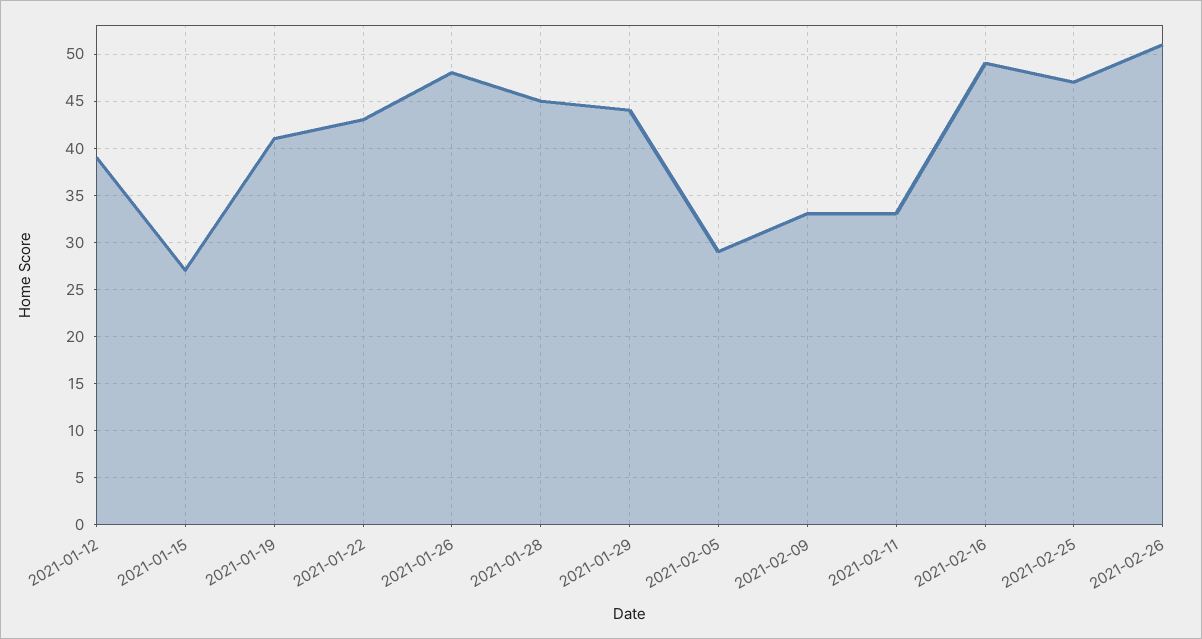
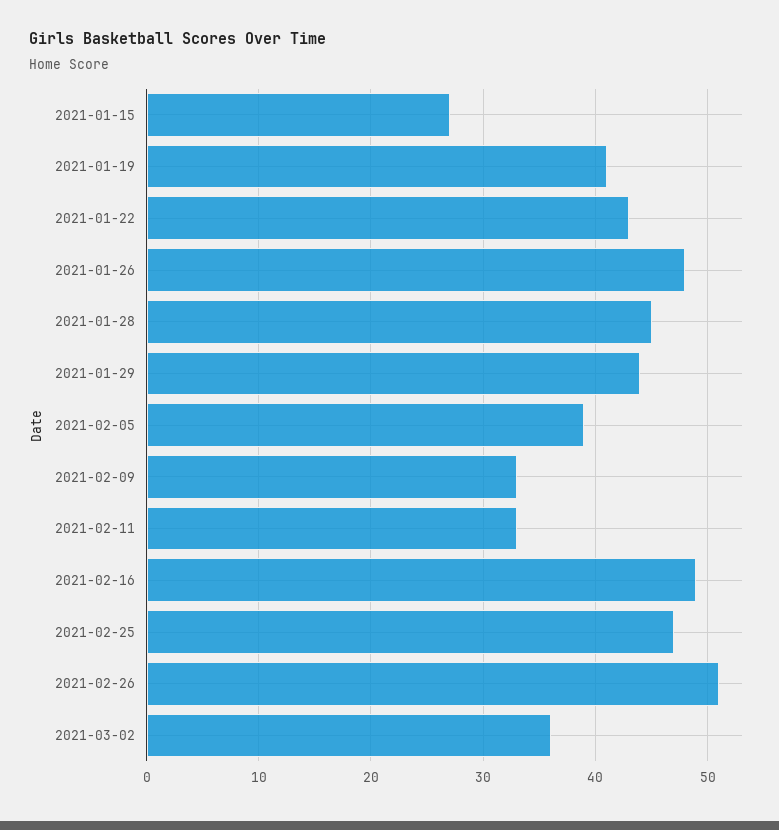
2021-01-12: 39 -> none
2021-02-05: 29 -> 39
2021-03-02: none -> 36

